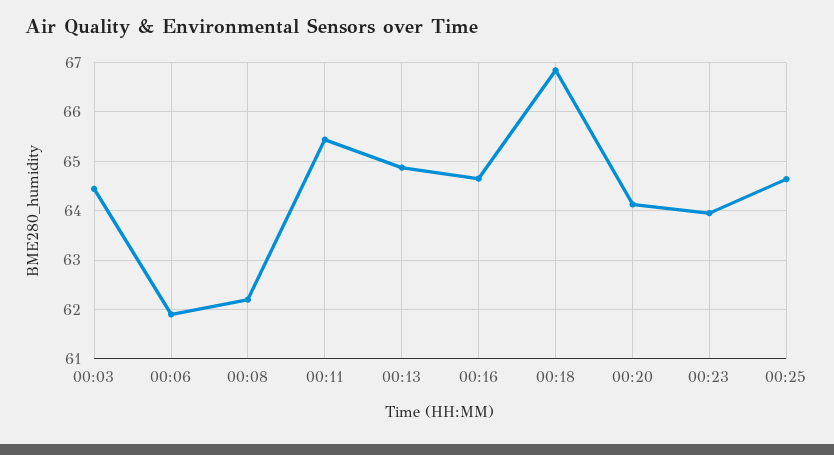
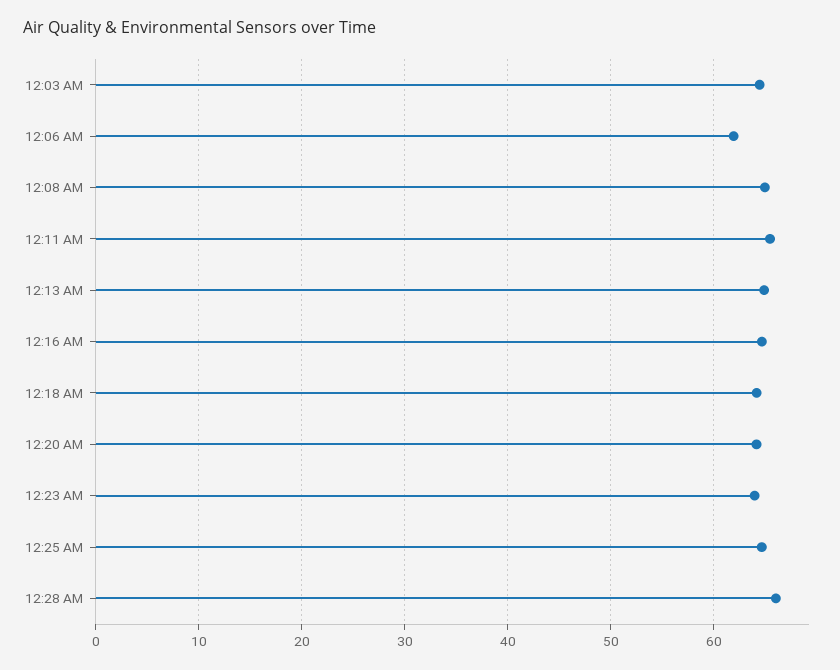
00:08: 62.2 -> 65
00:18: 66.8 -> 64
12:28 AM: none -> 66

